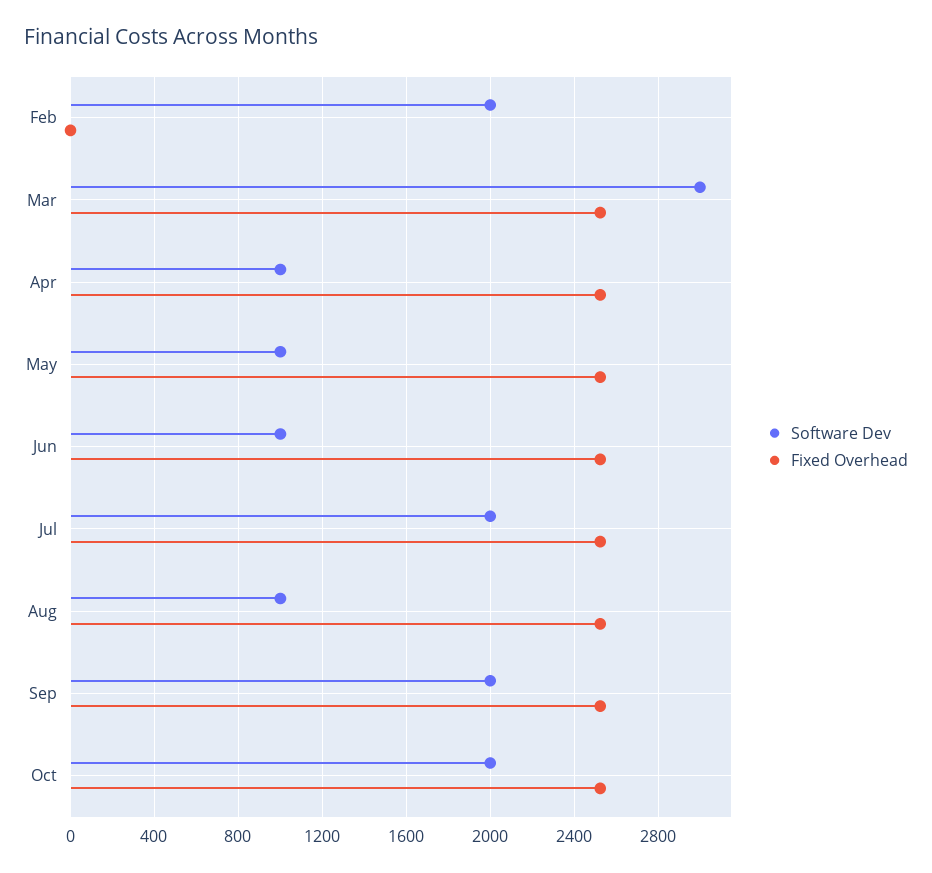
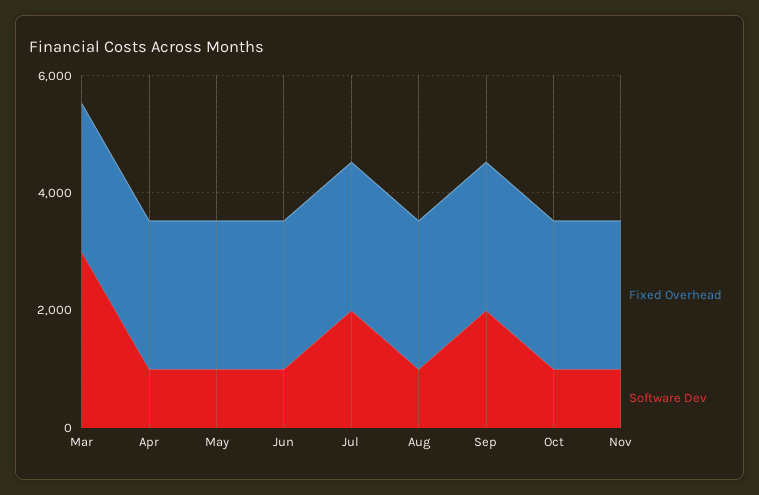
Software Dev, Feb: 2000 -> none
Fixed Overhead, Feb: 0 -> none
Software Dev, Oct: 2000 -> 1000
Fixed Overhead, Nov: none -> 2500
Software Dev, Nov: none -> 1000

